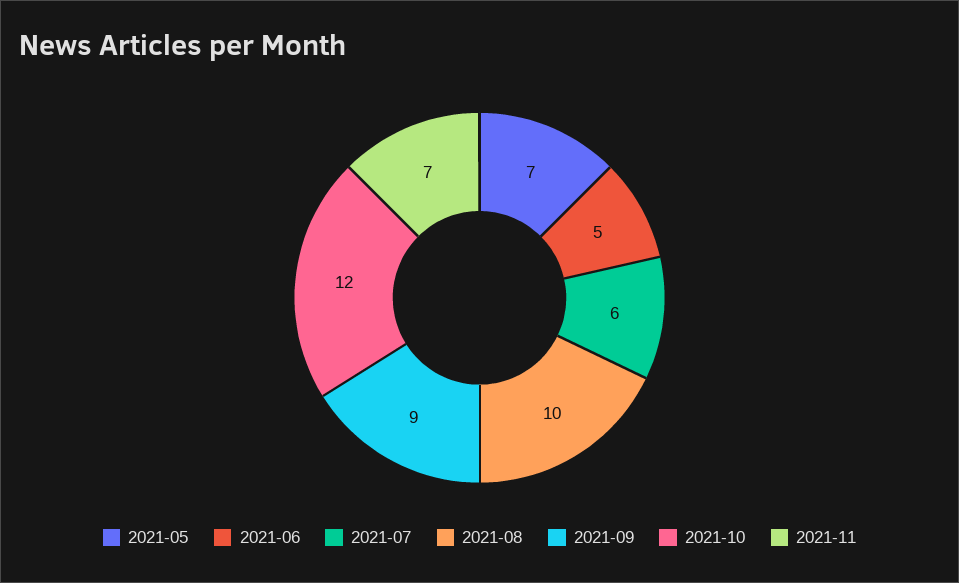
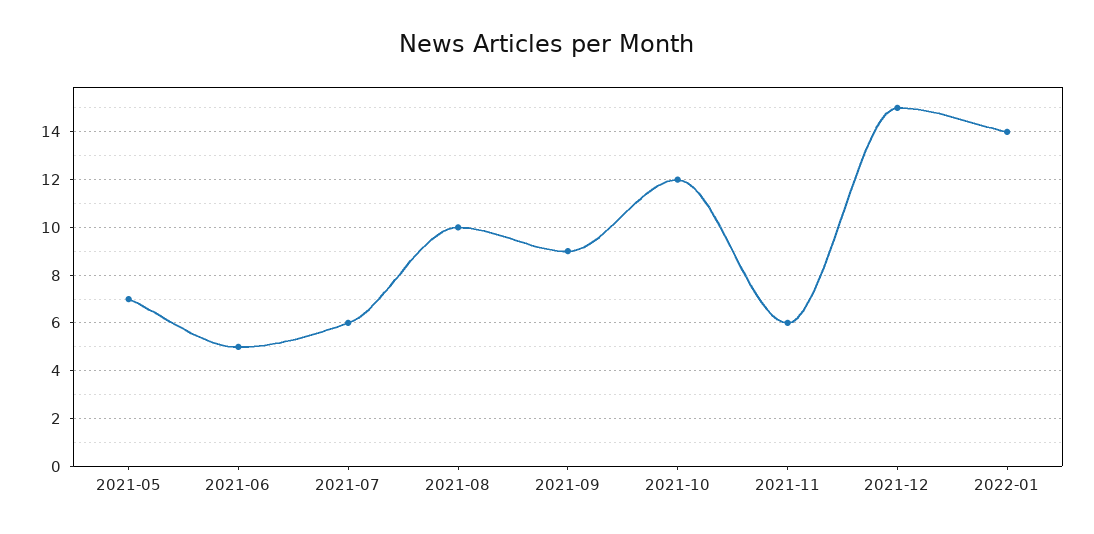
2021-11: 7 -> 6
2021-12: none -> 15
2022-01: none -> 14

